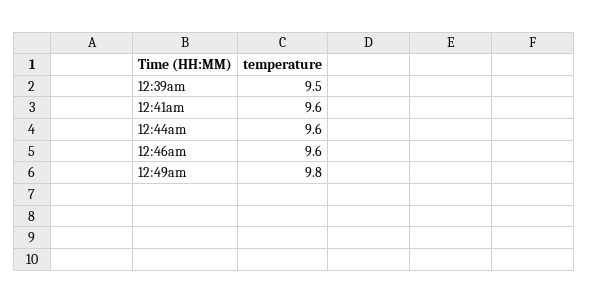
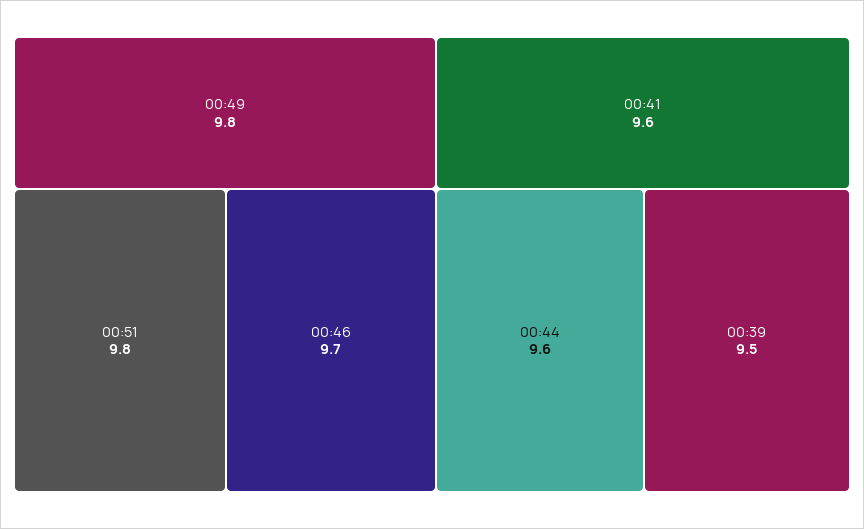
12:46am: 9.6 -> 9.7
00:51: none -> 9.8

